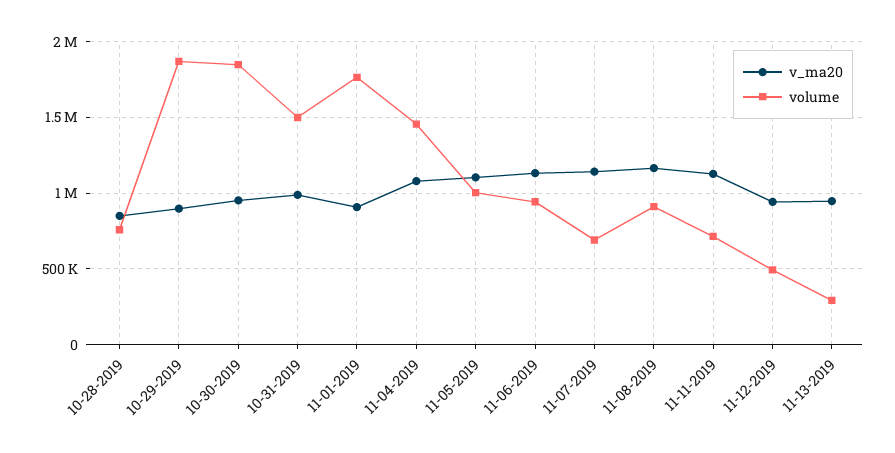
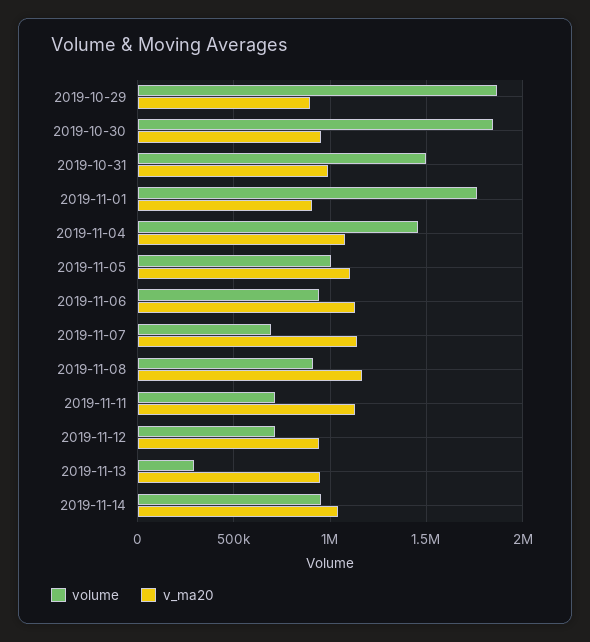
v_ma20, 10-28-2019: 850000 -> none
volume, 10-28-2019: 750000 -> none
volume, 11-12-2019: 500000 -> 700000
volume, 2019-11-14: none -> 950000
v_ma20, 2019-11-14: none -> 1050000

